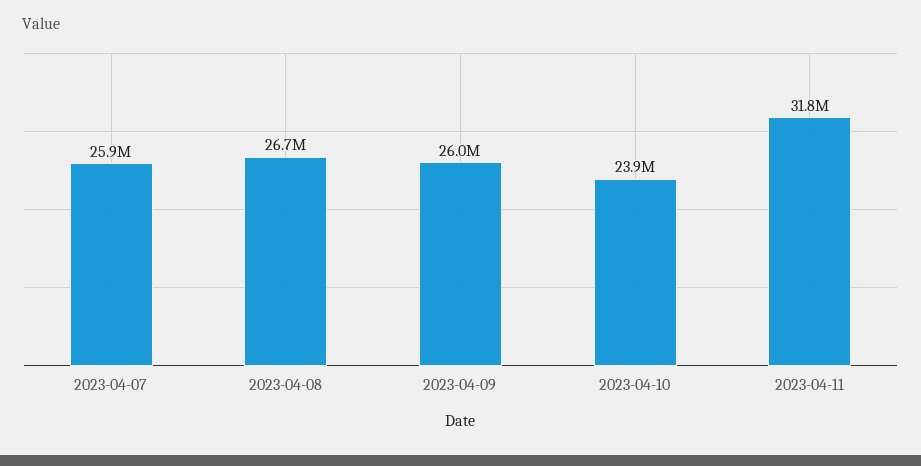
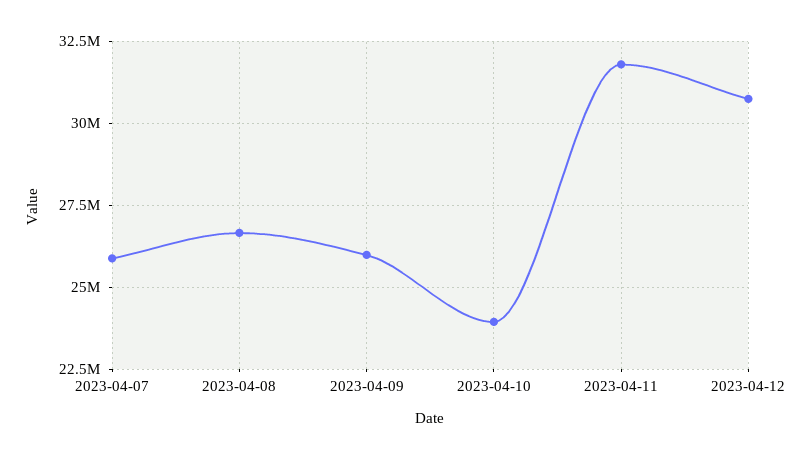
2023-04-12: none -> 30750000

